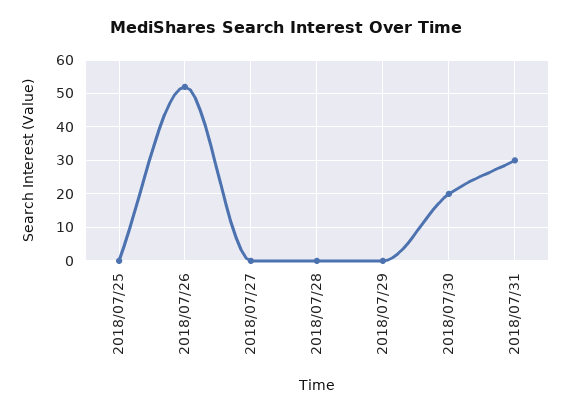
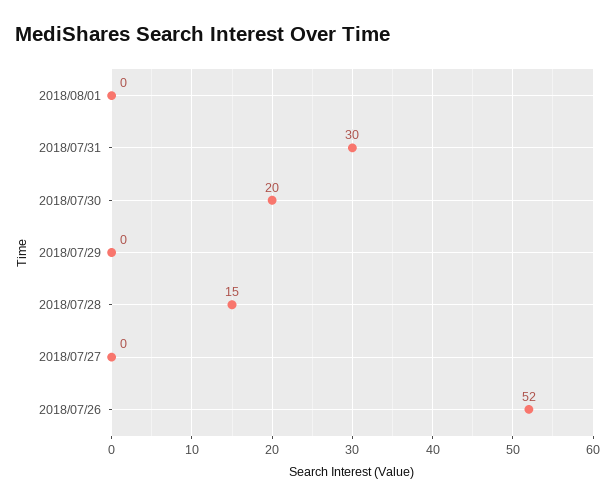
2018/07/25: 0 -> none
2018/07/28: 0 -> 15
2018/08/01: none -> 0

